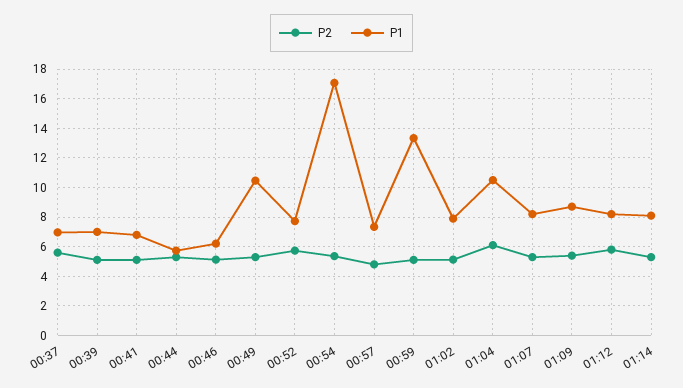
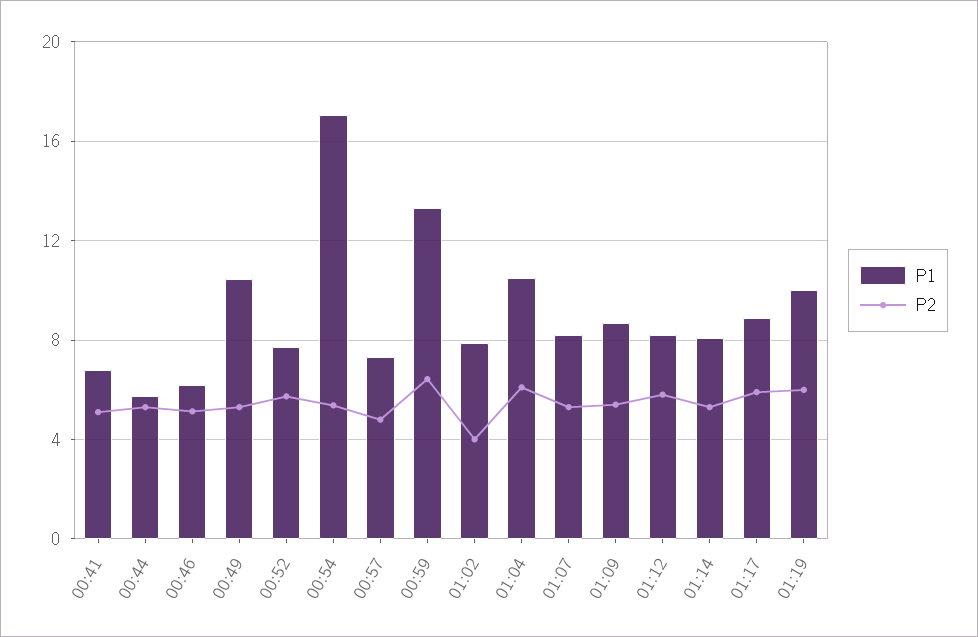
P2, 00:37: 5.5 -> none
P1, 00:37: 7 -> none
P2, 00:39: 5 -> none
P1, 00:39: 7 -> none
P2, 00:59: 5 -> 6.5
P2, 01:02: 5 -> 4
P1, 01:17: none -> 9
P2, 01:17: none -> 6
P1, 01:19: none -> 10
P2, 01:19: none -> 6

